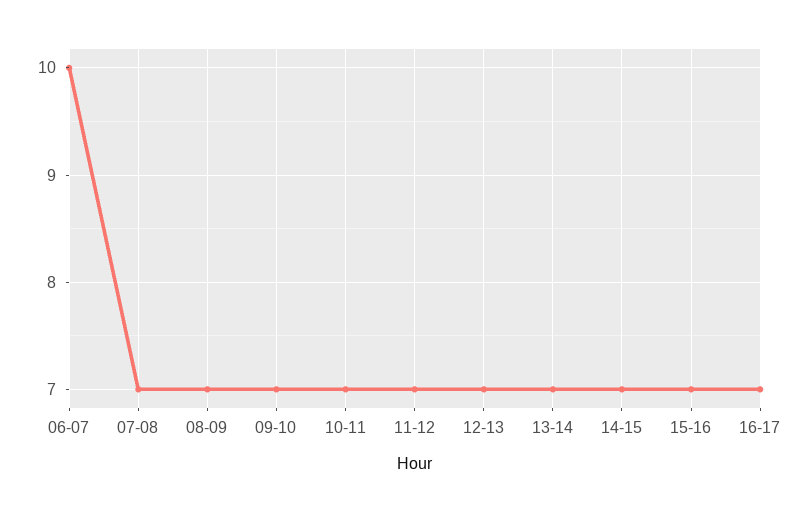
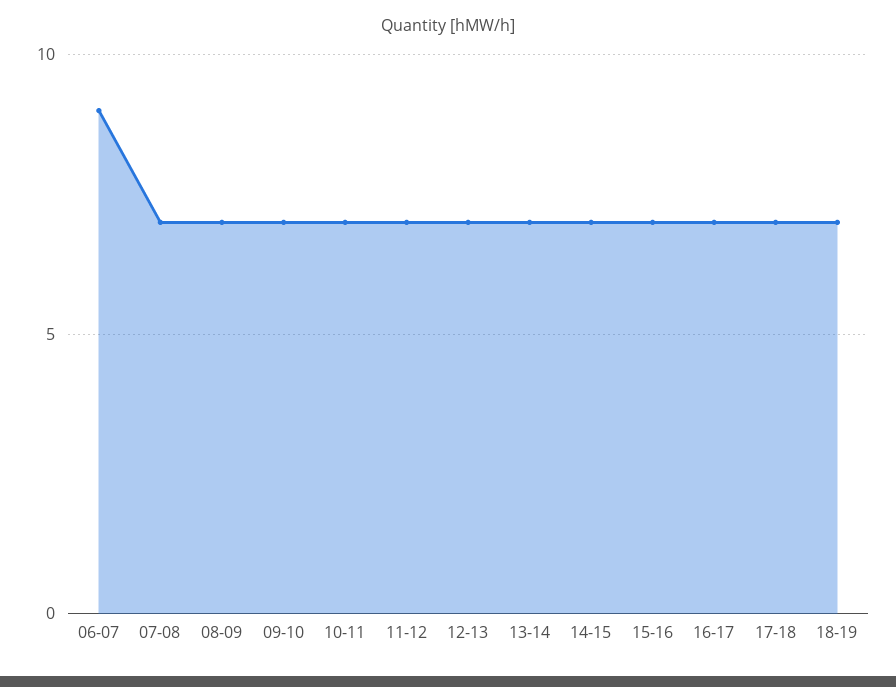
06-07: 10 -> 9
17-18: none -> 7
18-19: none -> 7

